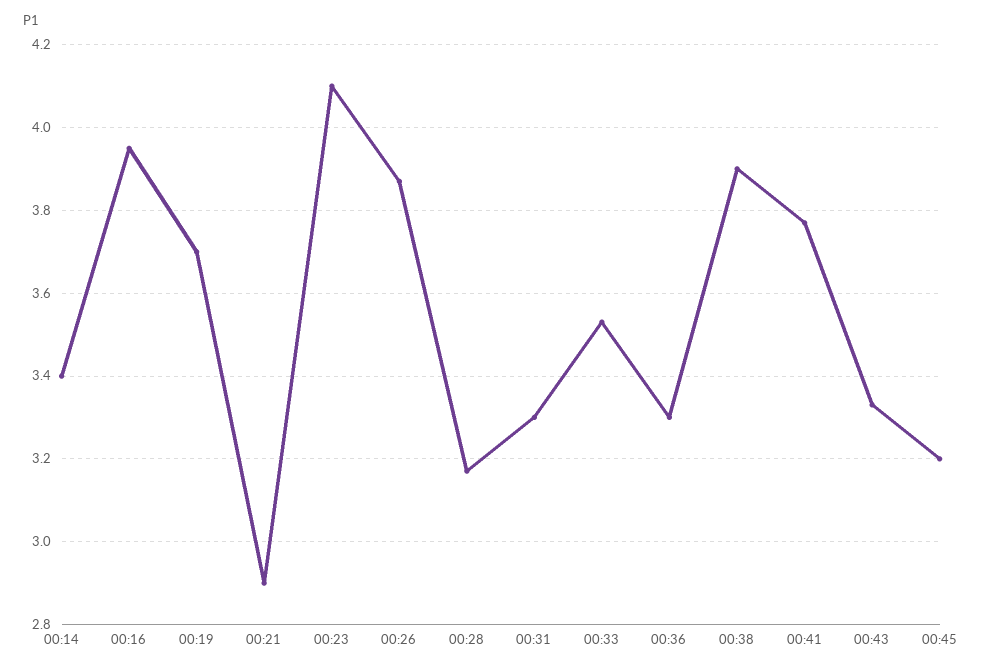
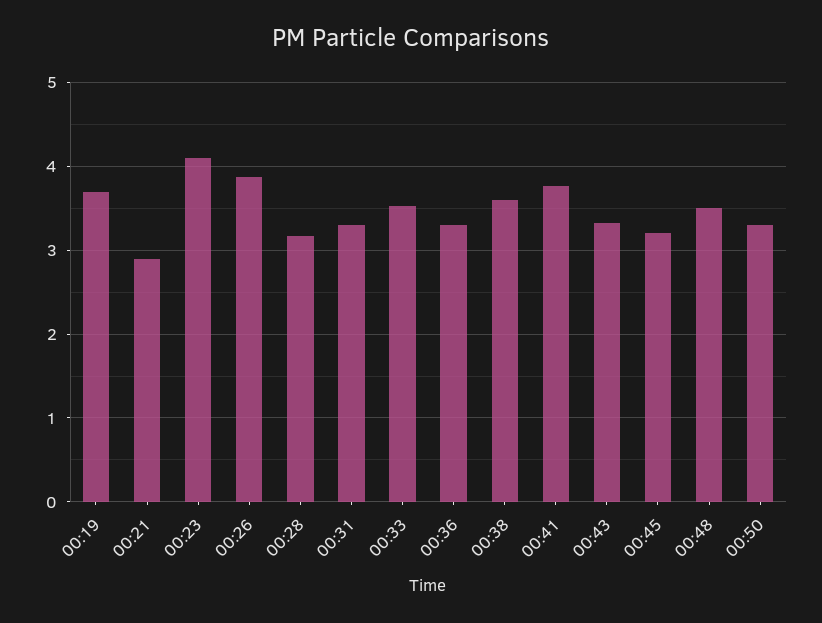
00:14: 3.4 -> none
00:16: 3.95 -> none
00:38: 3.9 -> 3.6
00:48: none -> 3.5
00:50: none -> 3.3

